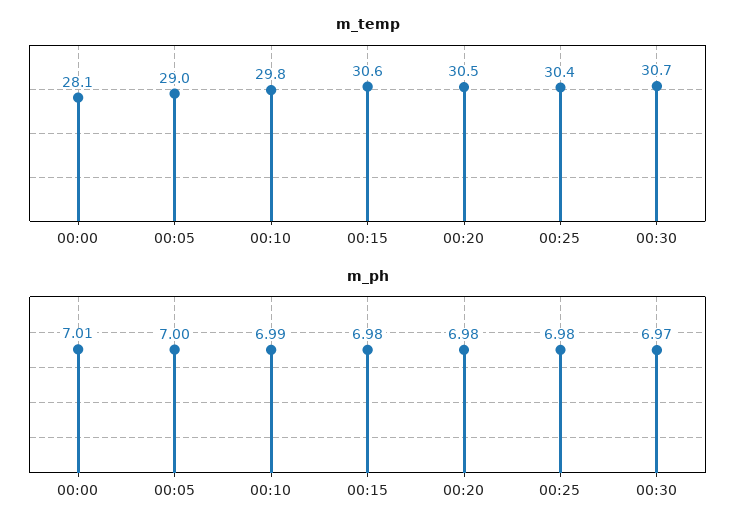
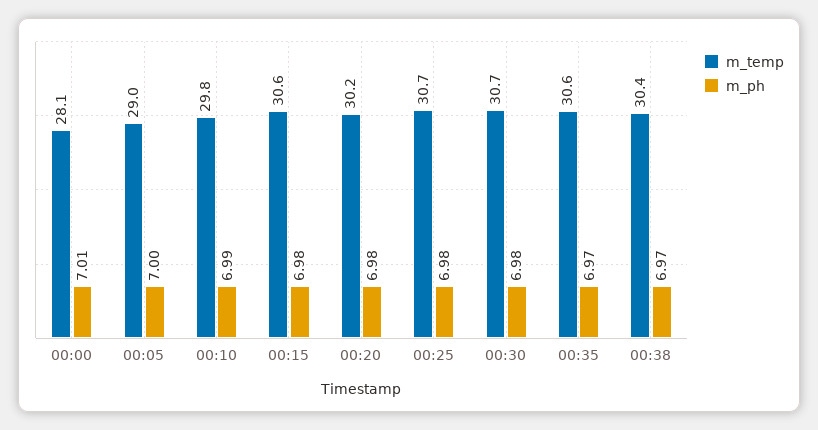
m_temp, 00:20: 30.5 -> 30.2
m_temp, 00:25: 30.4 -> 30.7
m_ph, 00:30: 6.97 -> 6.98
m_temp, 00:35: none -> 30.6
m_ph, 00:35: none -> 6.97
m_temp, 00:38: none -> 30.4
m_ph, 00:38: none -> 6.97

